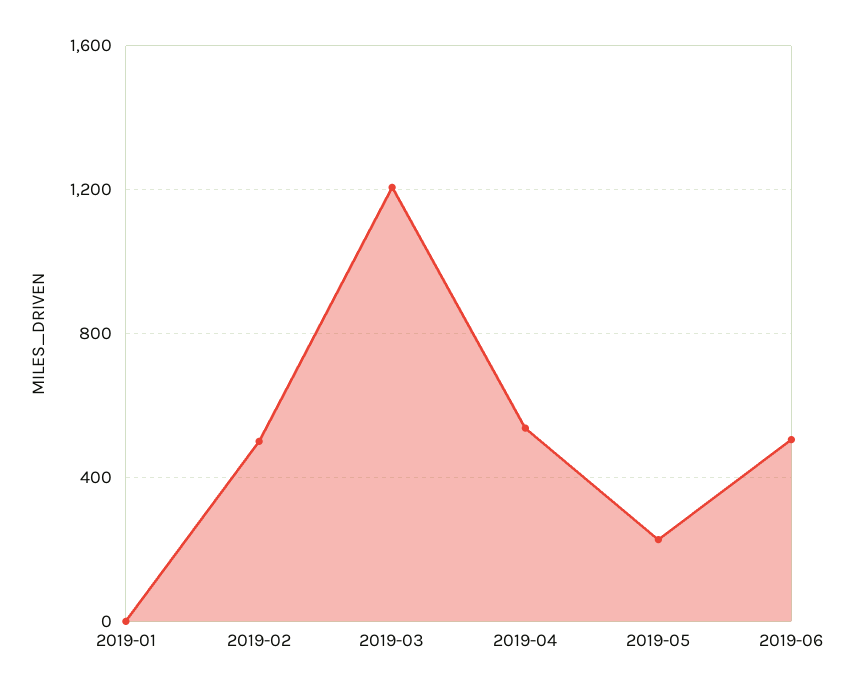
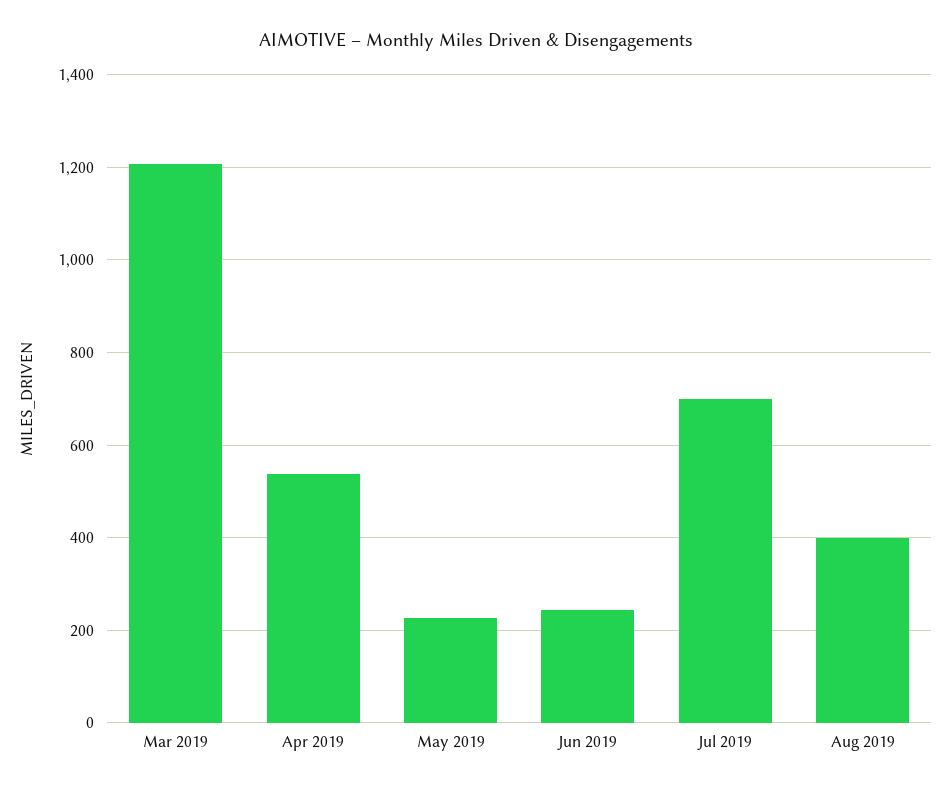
2019-01: 0 -> none
2019-02: 500 -> none
2019-06: 500 -> 240
Jul 2019: none -> 700
Aug 2019: none -> 400

